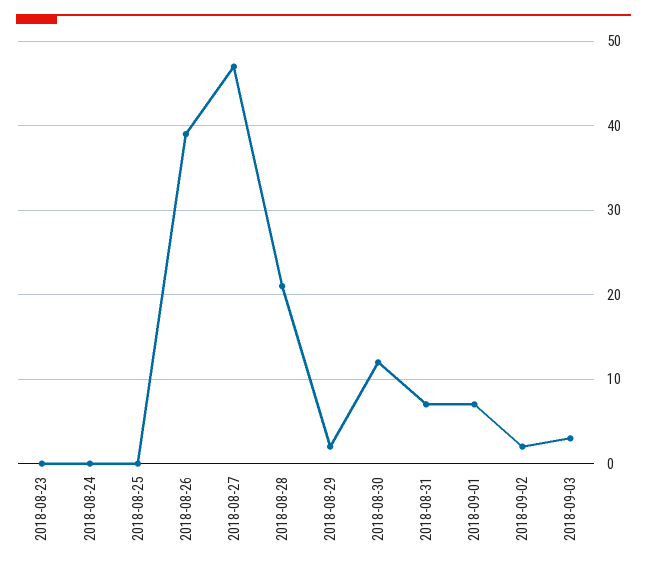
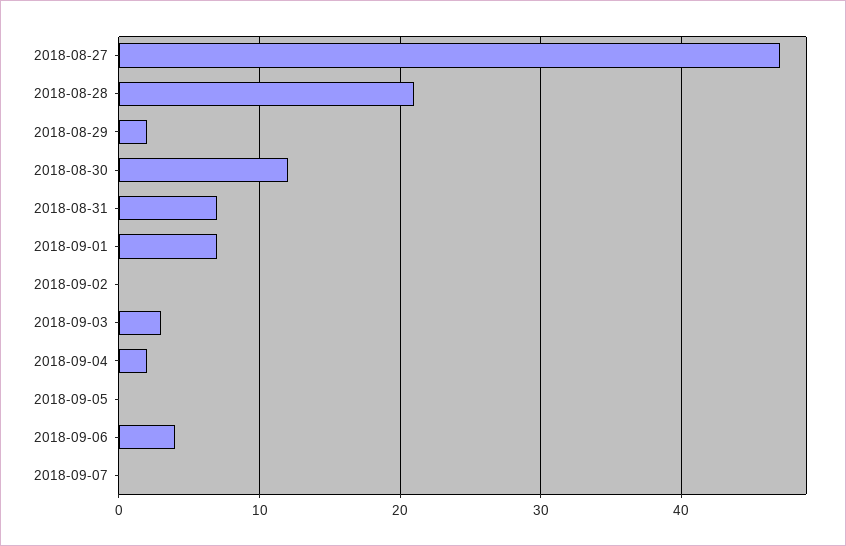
2018-08-23: 0 -> none
2018-08-24: 0 -> none
2018-08-25: 0 -> none
2018-08-26: 39 -> none
2018-09-02: 2 -> 0
2018-09-04: none -> 2
2018-09-05: none -> 0
2018-09-06: none -> 4
2018-09-07: none -> 0

